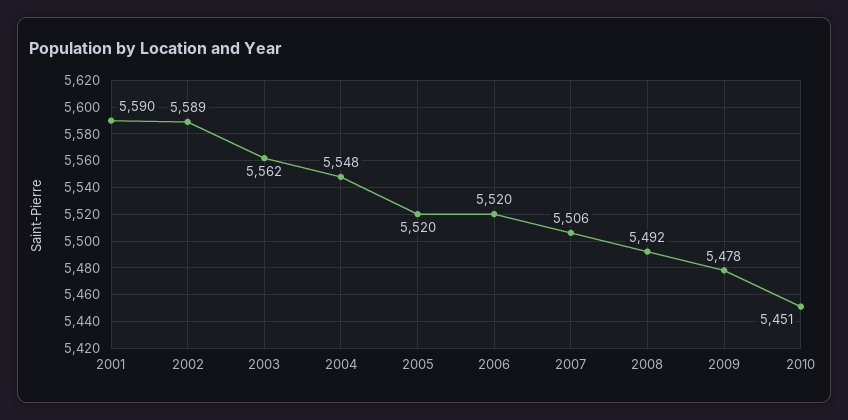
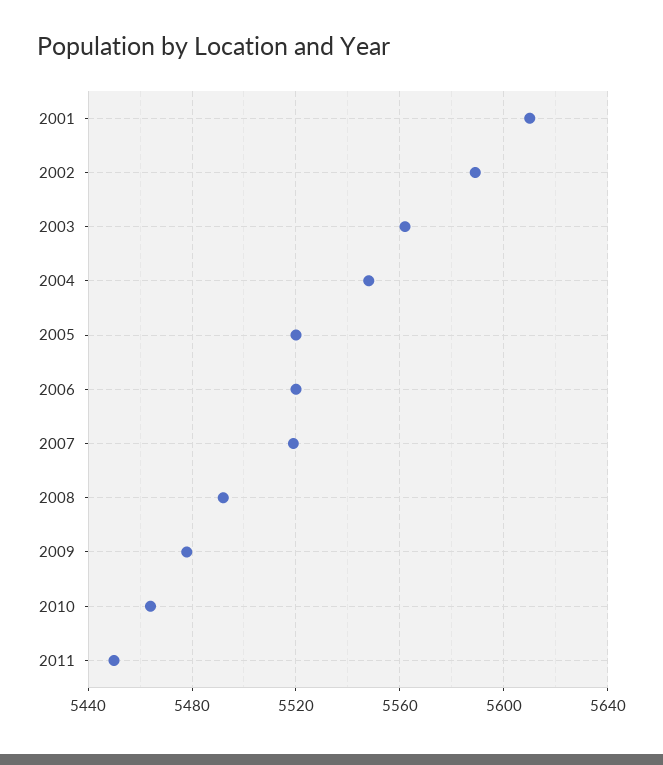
2001: 5590 -> 5610
2007: 5506 -> 5520
2010: 5451 -> 5465
2011: none -> 5450

